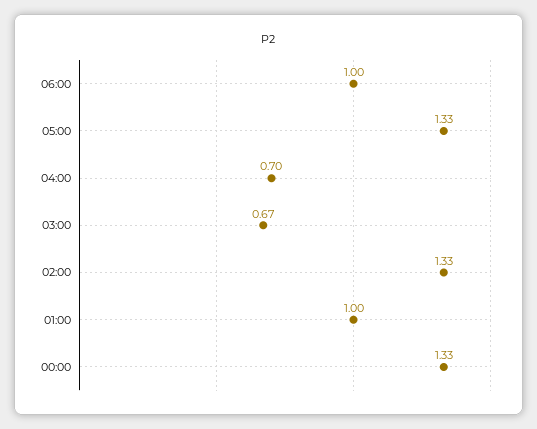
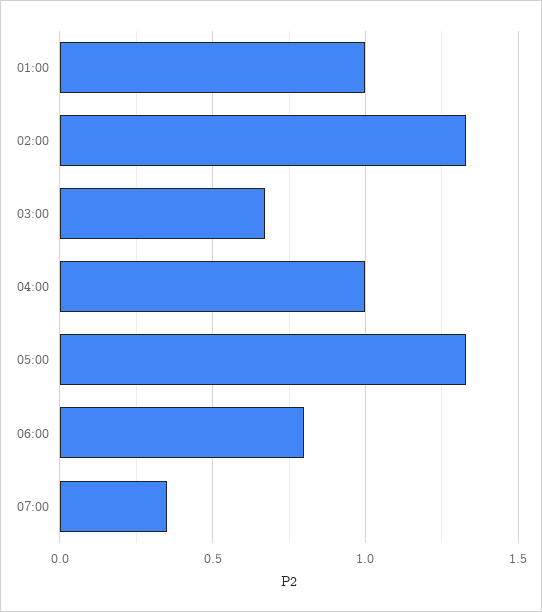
06:00: 1 -> 0.8
04:00: 0.7 -> 1
00:00: 1.33 -> none
07:00: none -> 0.35

